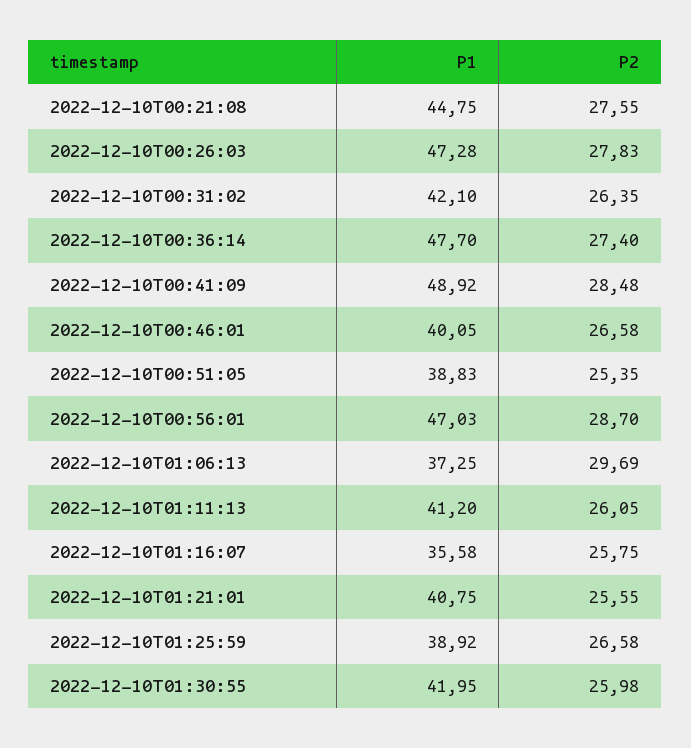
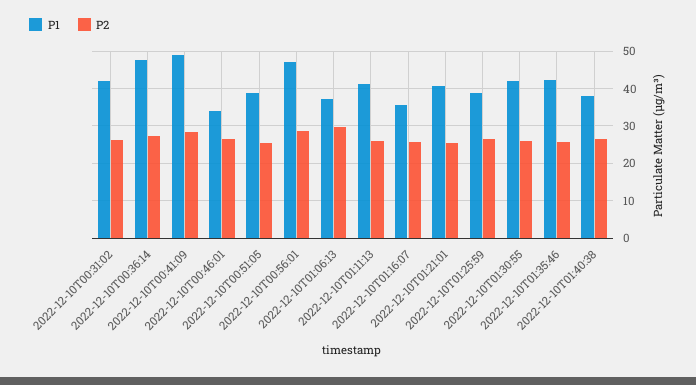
P1, 2022-12-10T00:21:08: 44.75 -> none
P2, 2022-12-10T00:21:08: 27.55 -> none
P1, 2022-12-10T00:26:03: 47.28 -> none
P2, 2022-12-10T00:26:03: 27.83 -> none
P1, 2022-12-10T00:46:01: 40.05 -> 34
P1, 2022-12-10T01:35:46: none -> 42
P2, 2022-12-10T01:35:46: none -> 26
P1, 2022-12-10T01:40:38: none -> 38
P2, 2022-12-10T01:40:38: none -> 26

